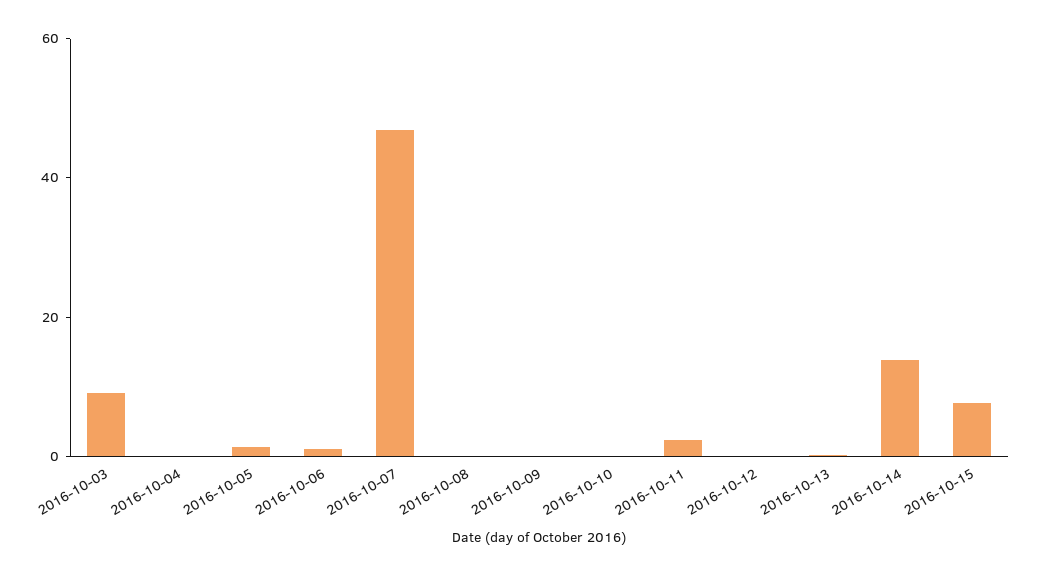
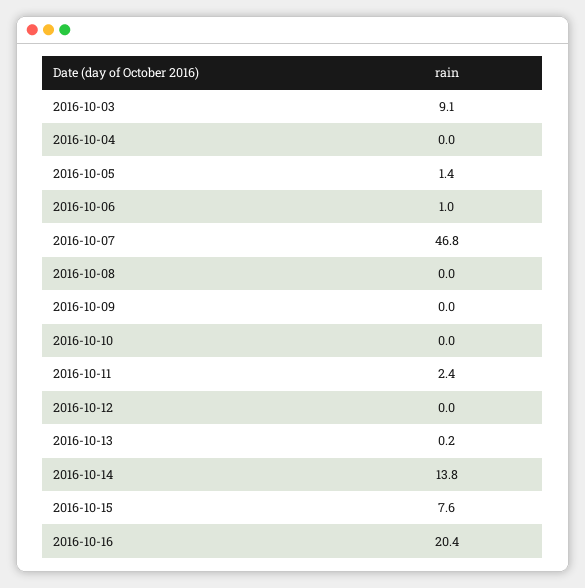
2016-10-16: none -> 20.4

